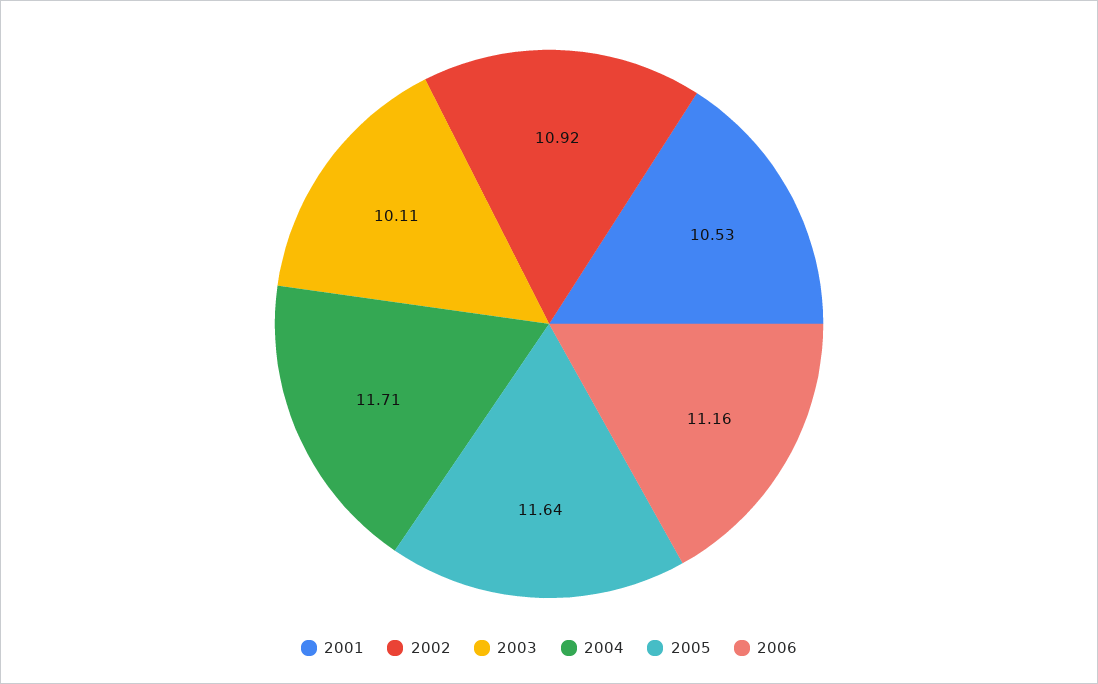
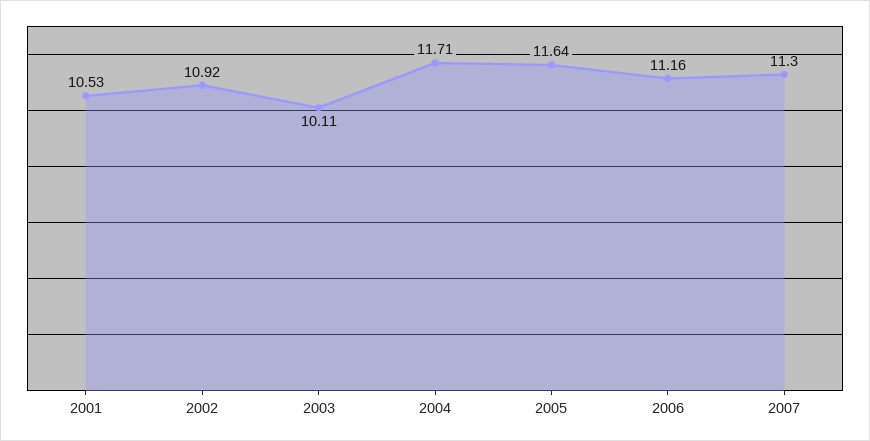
2007: none -> 11.3

